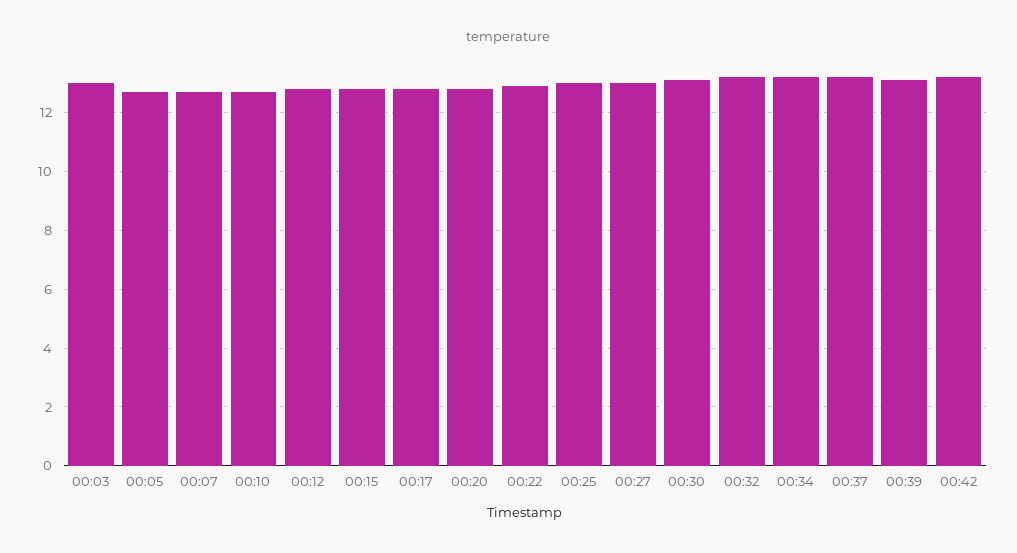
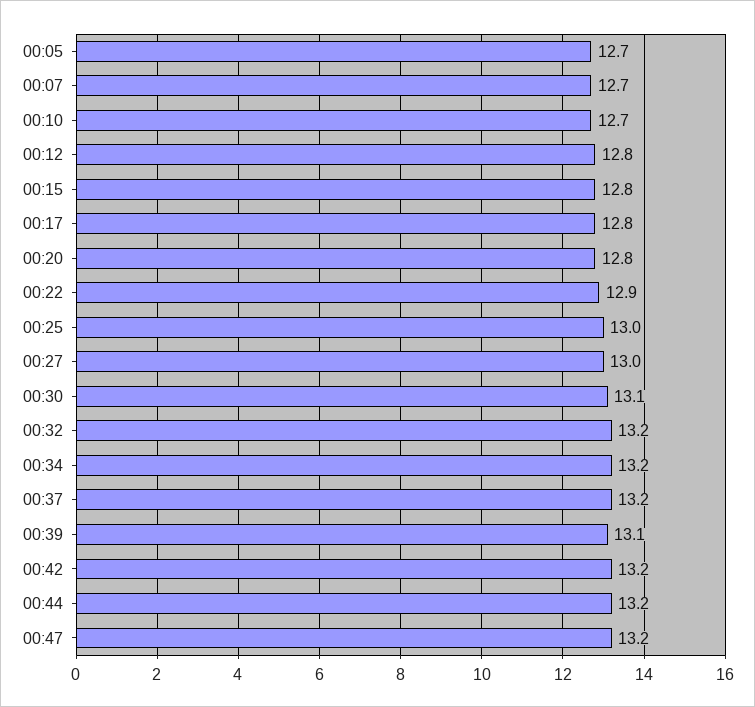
00:03: 13 -> none
00:44: none -> 13.2
00:47: none -> 13.2

